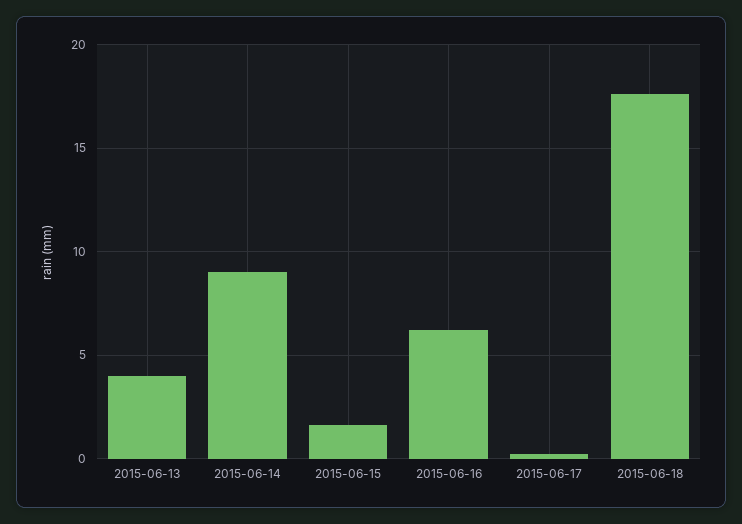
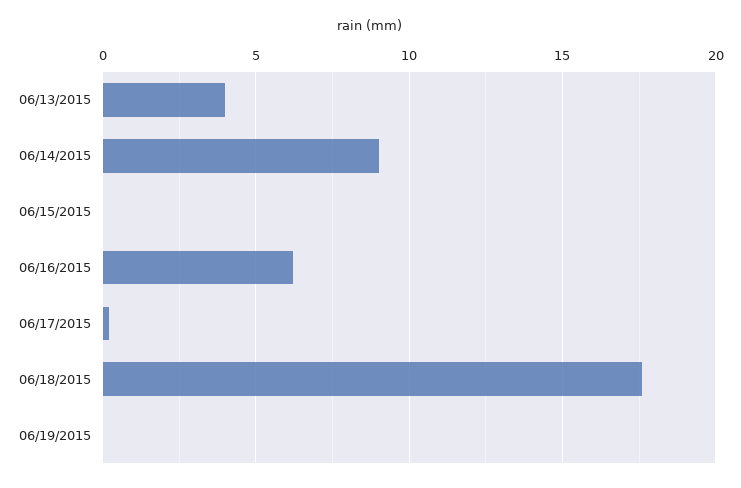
2015-06-15: 1.5 -> 0
06/19/2015: none -> 0

